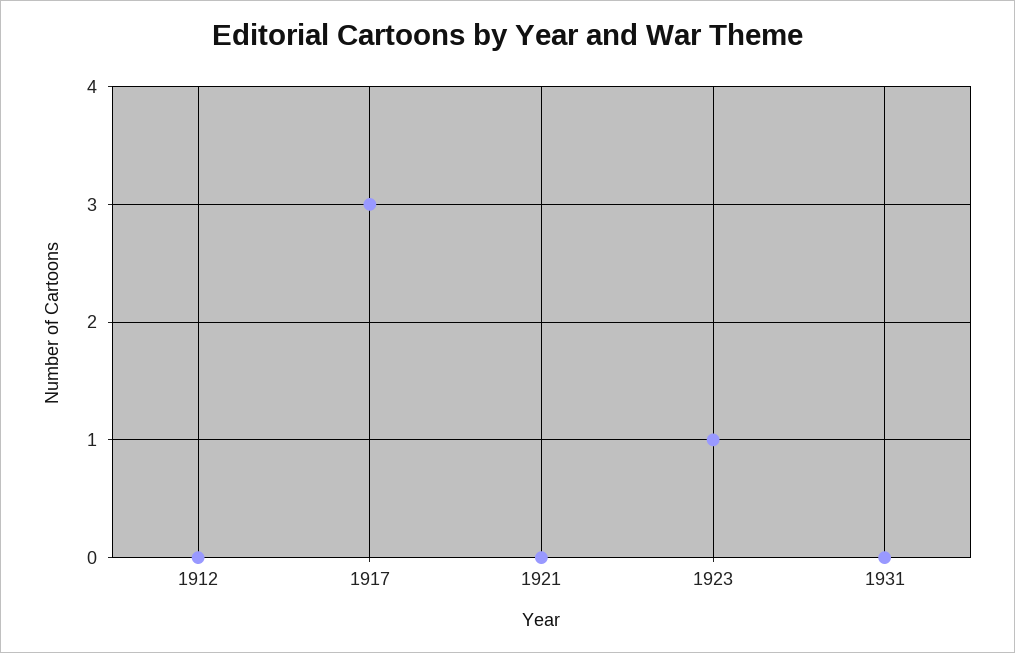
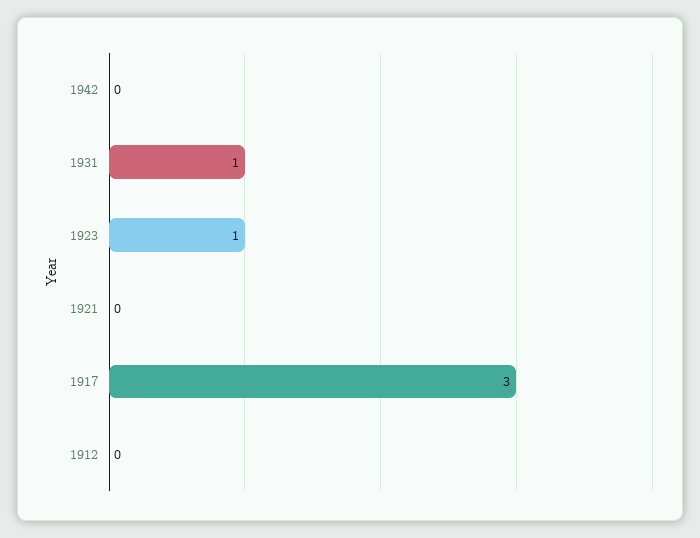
1931: 0 -> 1
1942: none -> 0

